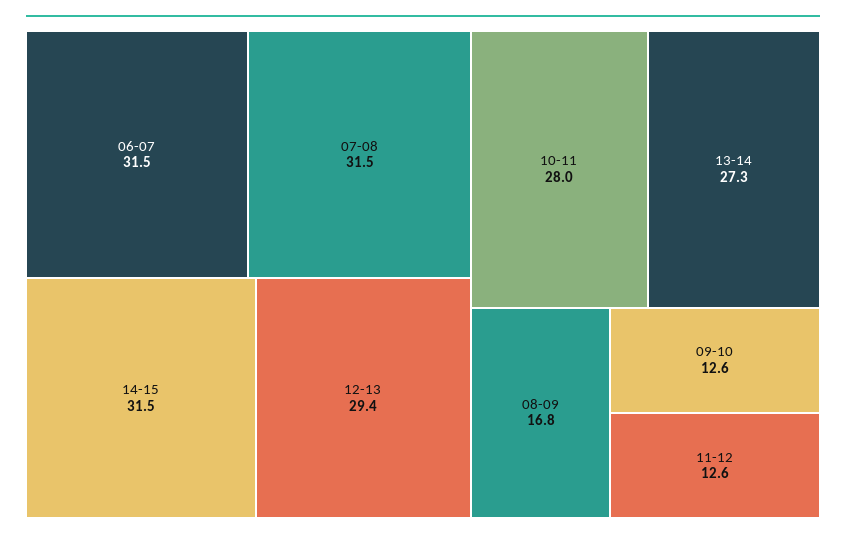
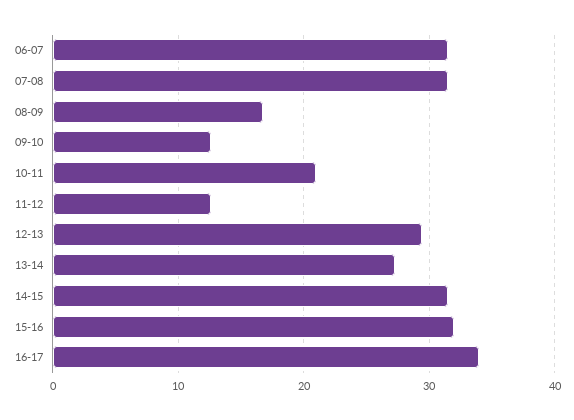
10-11: 28 -> 21
15-16: none -> 32
16-17: none -> 34

